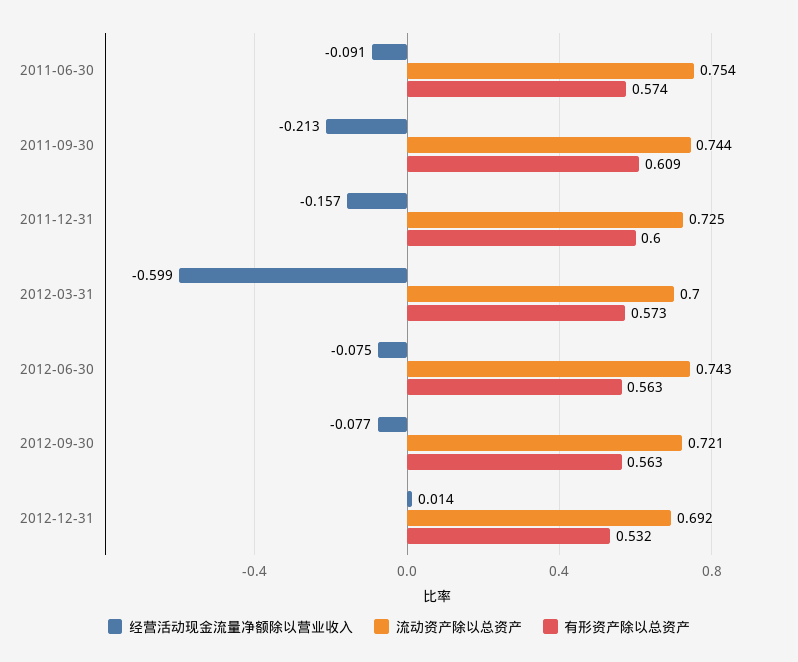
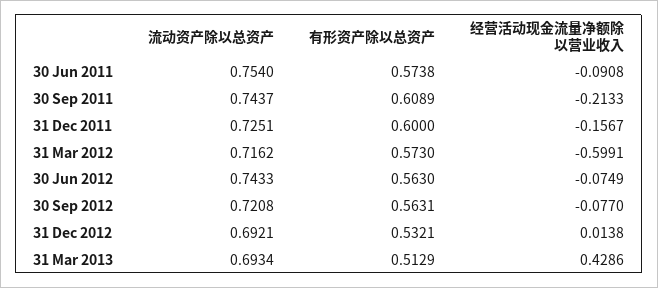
流动资产除以总资产, 2012-03-31: 0.7 -> 0.7162
流动资产除以总资产, 31 Mar 2013: none -> 0.6934
有形资产除以总资产, 31 Mar 2013: none -> 0.5129
经营活动现金流量净额除以营业收入, 31 Mar 2013: none -> 0.4286

